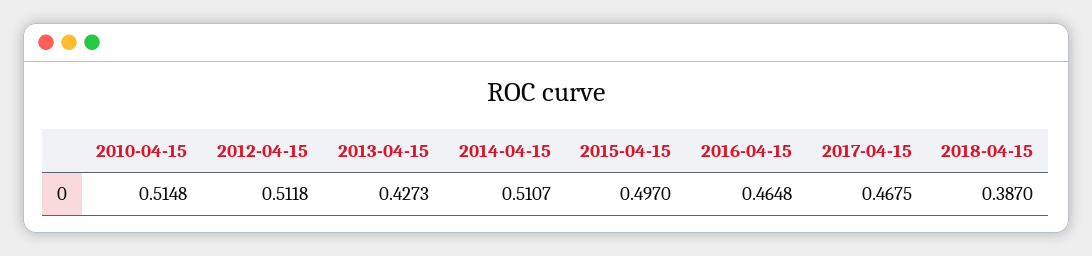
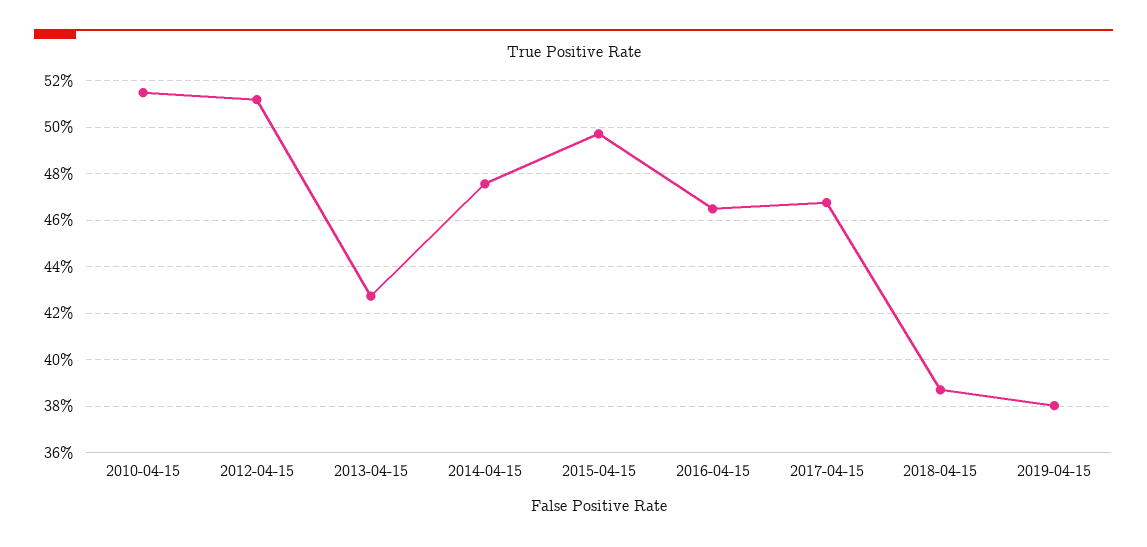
2014-04-15: 0.5107 -> 0.475
2019-04-15: none -> 0.38

